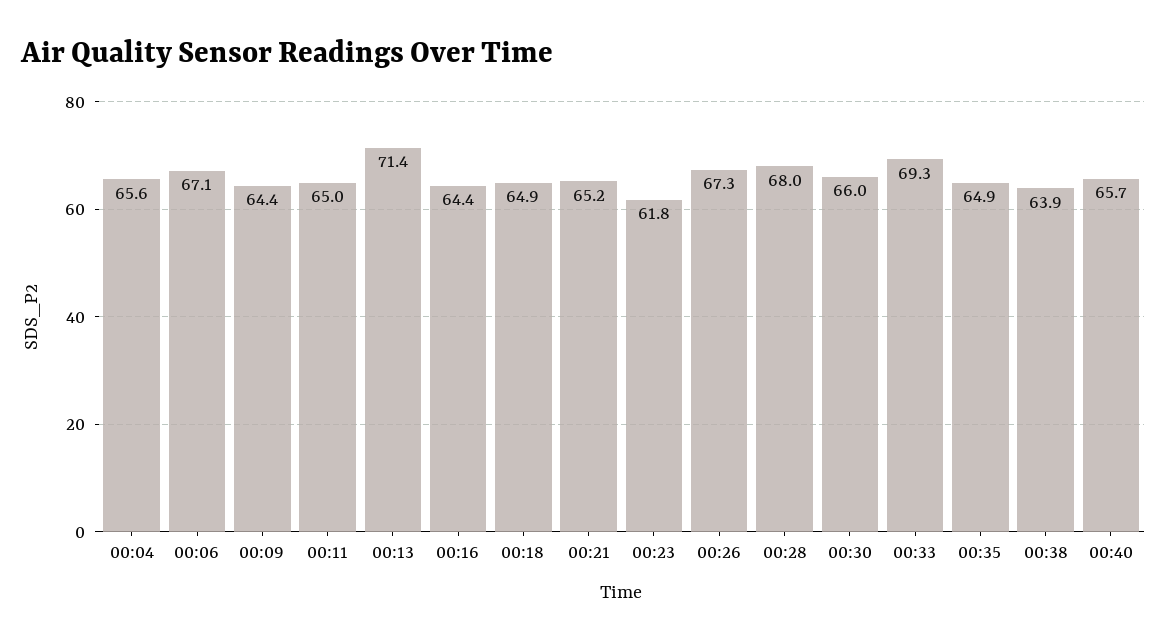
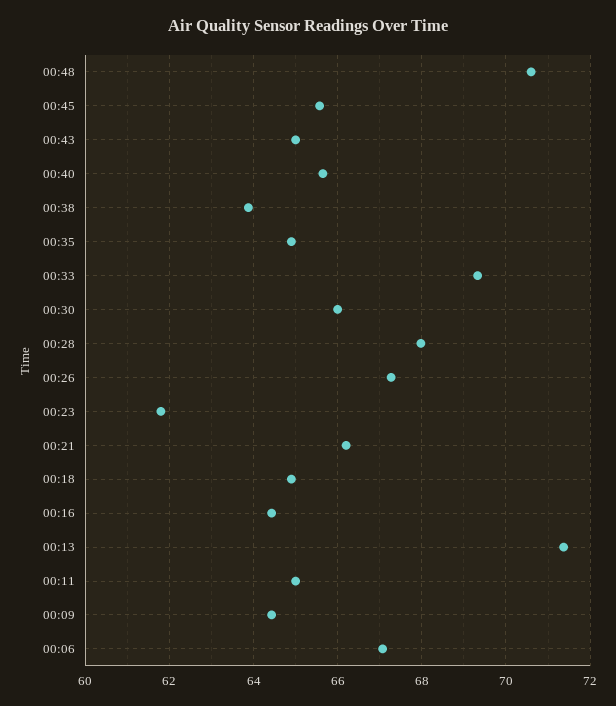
00:04: 65.6 -> none
00:21: 65.2 -> 66.2
00:48: none -> 70.6
00:45: none -> 65.6
00:43: none -> 65

